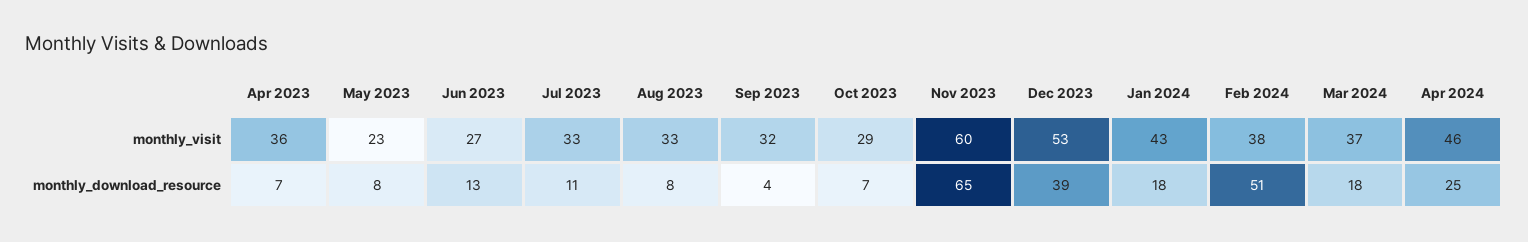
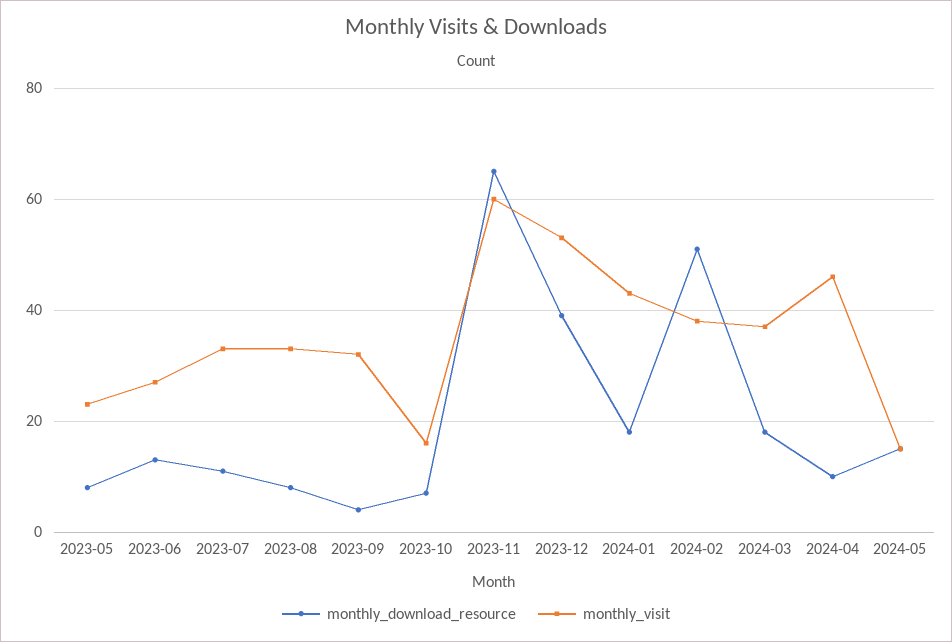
monthly_visit, Apr 2023: 36 -> none
monthly_visit, Oct 2023: 29 -> 15
monthly_download_resource, Apr 2023: 7 -> none
monthly_download_resource, Apr 2024: 25 -> 10
monthly_download_resource, 2024-05: none -> 15
monthly_visit, 2024-05: none -> 15

